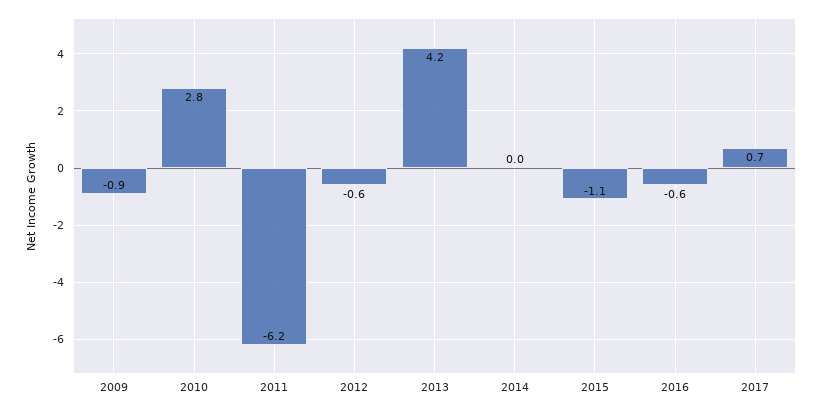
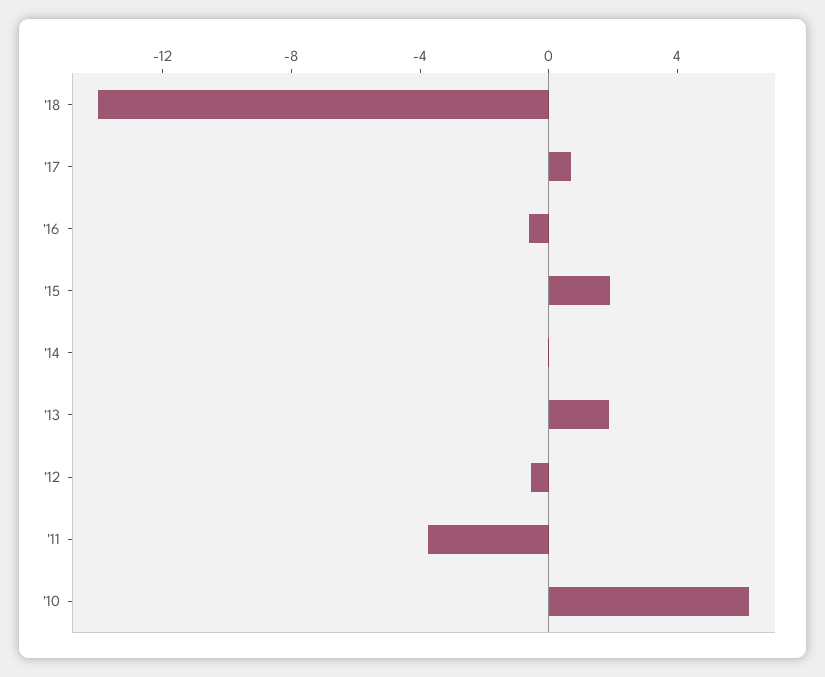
2009: -0.9 -> none
2010: 2.8 -> 6
2011: -6.2 -> -4
2013: 4.2 -> 2
2015: -1.1 -> 2
'18: none -> -14

